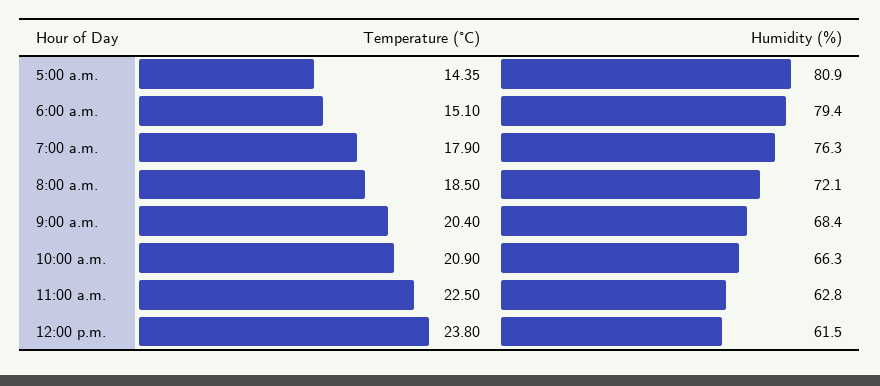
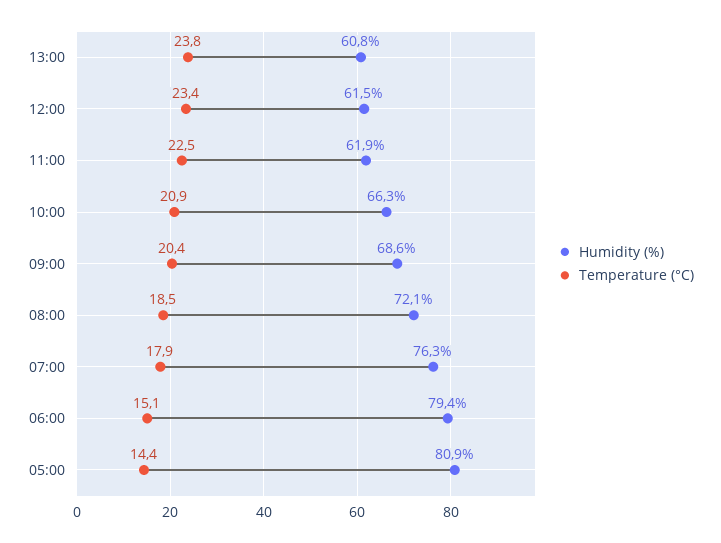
Humidity (%), 9:00 a.m.: 68.4 -> 68.6
Humidity (%), 11:00 a.m.: 62.8 -> 61.9
Temperature (°C), 12:00 p.m.: 23.8 -> 23.4
Humidity (%), 13:00: none -> 60.8
Temperature (°C), 13:00: none -> 23.8

